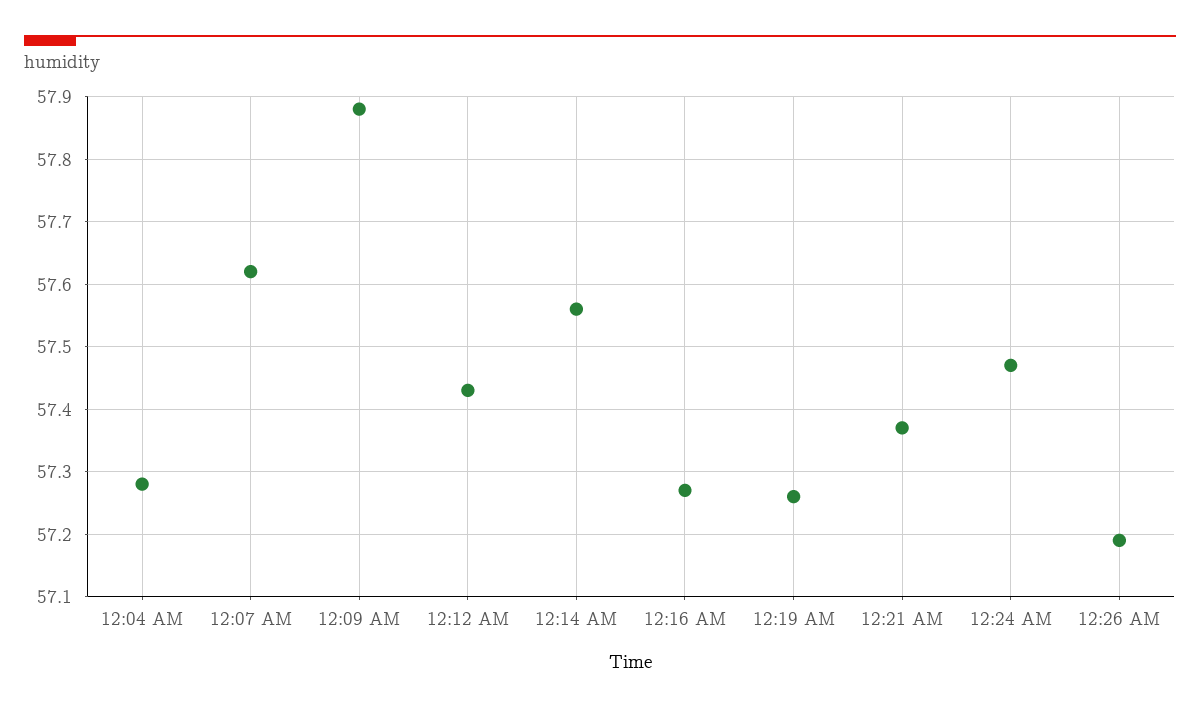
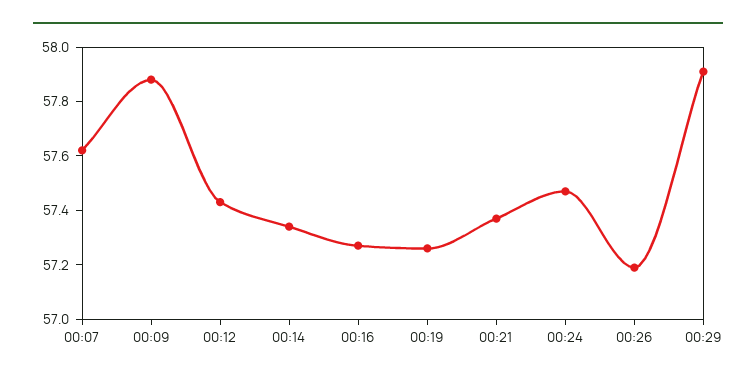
12:04 AM: 57.28 -> none
12:14 AM: 57.56 -> 57.35
00:29: none -> 57.9

